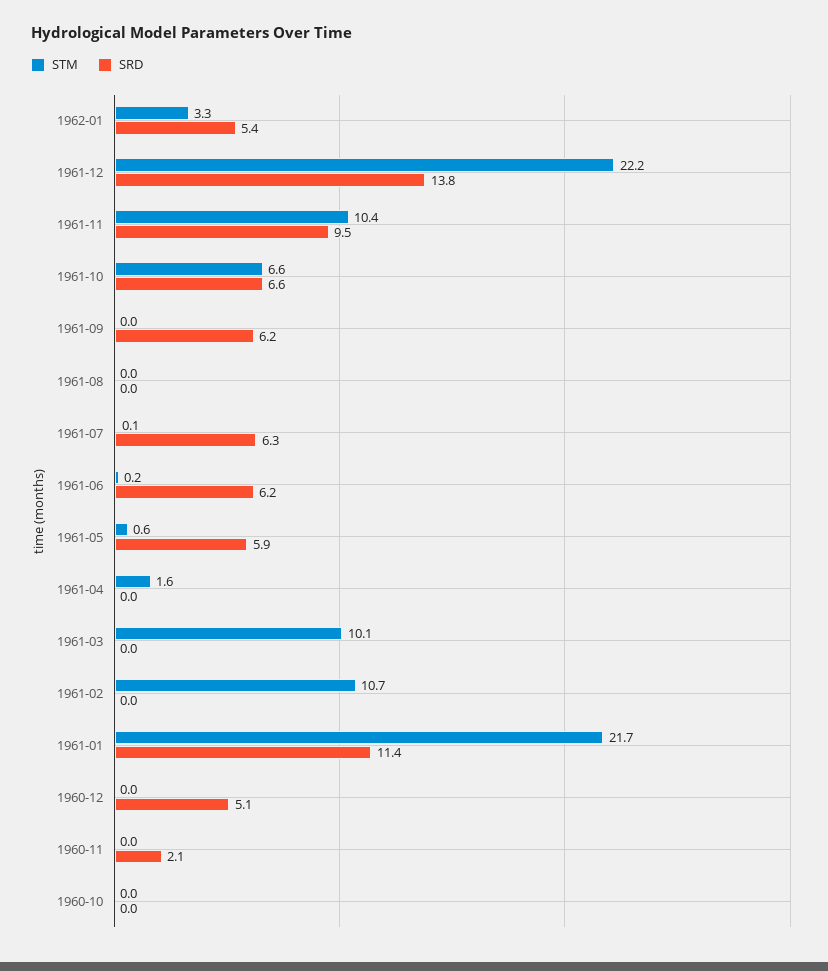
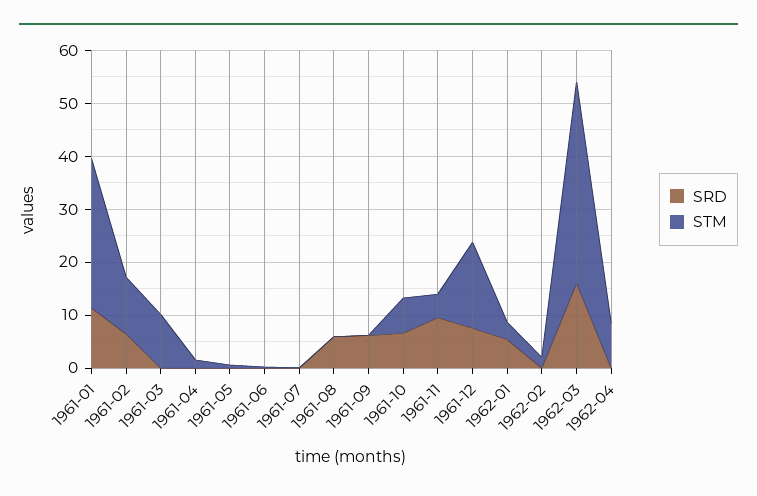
STM, 1961-12: 22.2 -> 16
SRD, 1961-12: 13.8 -> 8
STM, 1961-11: 10.4 -> 4
SRD, 1961-08: 0 -> 6
SRD, 1961-07: 6.3 -> 0
SRD, 1961-06: 6.2 -> 0
SRD, 1961-05: 5.9 -> 0
SRD, 1961-02: 0 -> 6
STM, 1961-01: 21.7 -> 28
STM, 1960-12: 0 -> none
SRD, 1960-12: 5.1 -> none
STM, 1960-11: 0 -> none
SRD, 1960-11: 2.1 -> none
STM, 1960-10: 0 -> none
SRD, 1960-10: 0 -> none
SRD, 1962-02: none -> 0
STM, 1962-02: none -> 2
SRD, 1962-03: none -> 16
STM, 1962-03: none -> 38
SRD, 1962-04: none -> 0
STM, 1962-04: none -> 8

